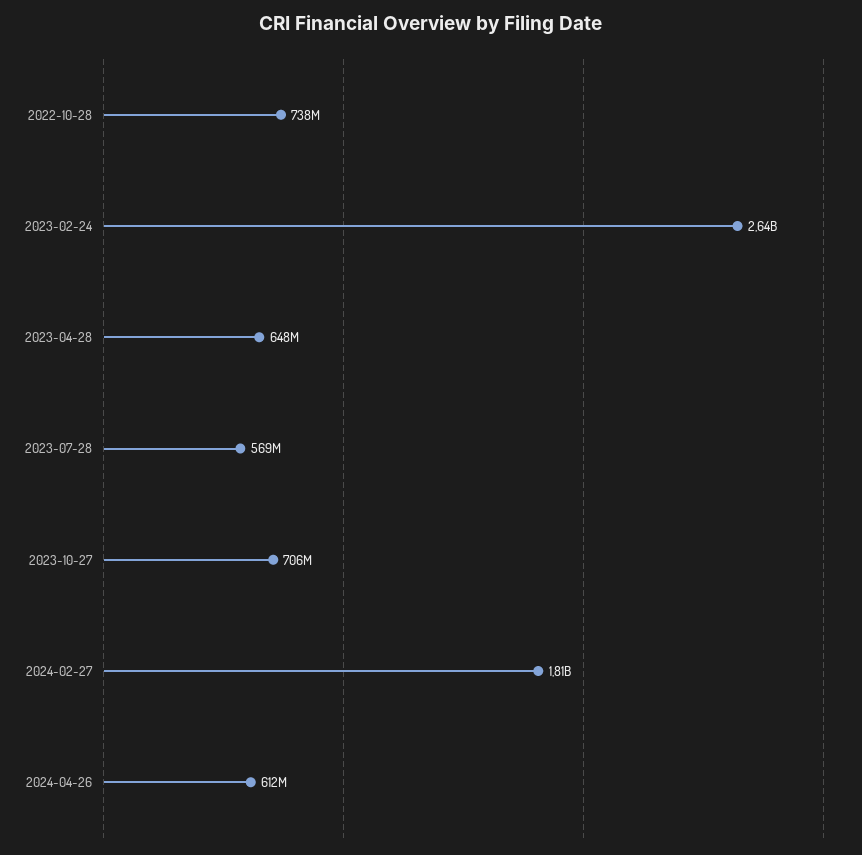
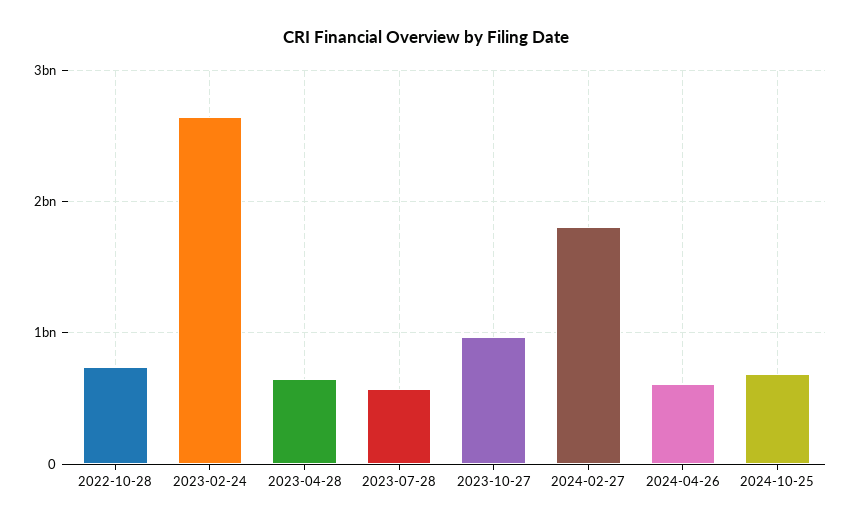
2023-10-27: 706000000 -> 1000000000
2024-10-25: none -> 700000000

